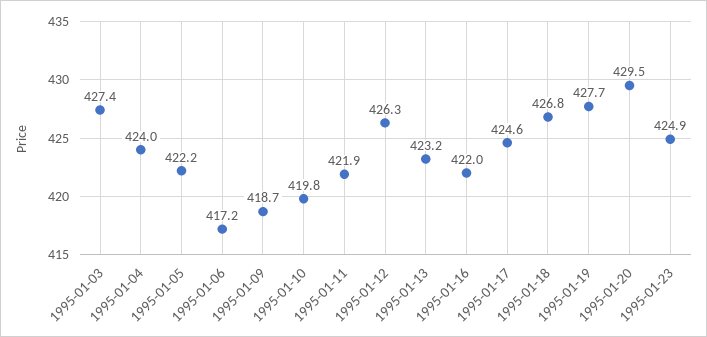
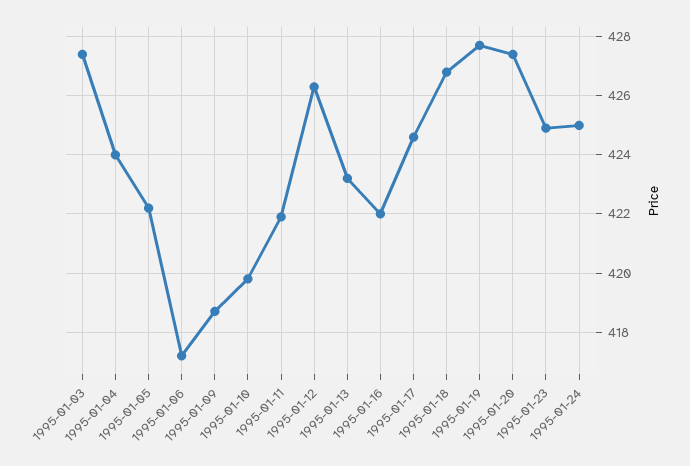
1995-01-20: 429.5 -> 427.5
1995-01-24: none -> 425

